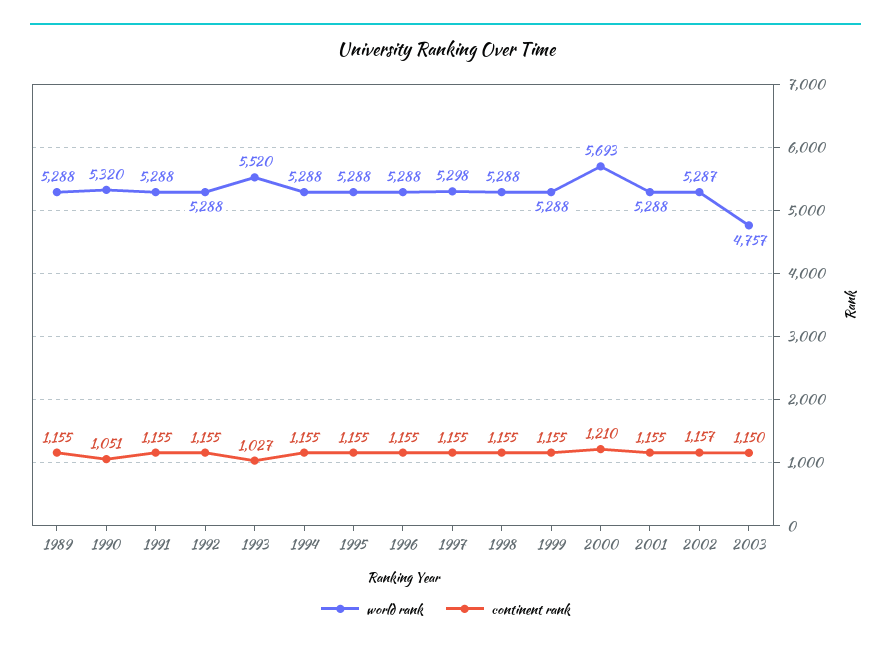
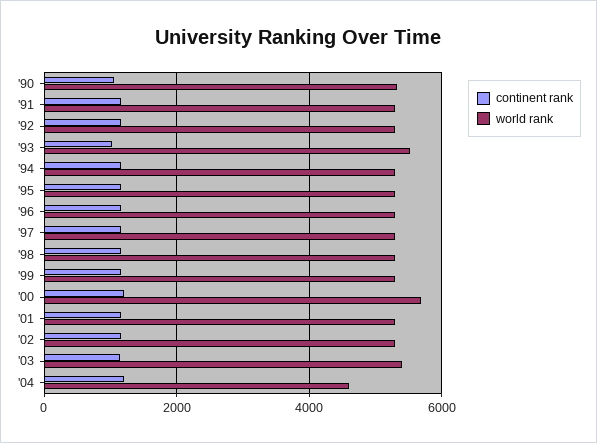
world rank, 1989: 5288 -> none
continent rank, 1989: 1155 -> none
world rank, 2003: 4757 -> 5400
continent rank, '04: none -> 1200
world rank, '04: none -> 4600

